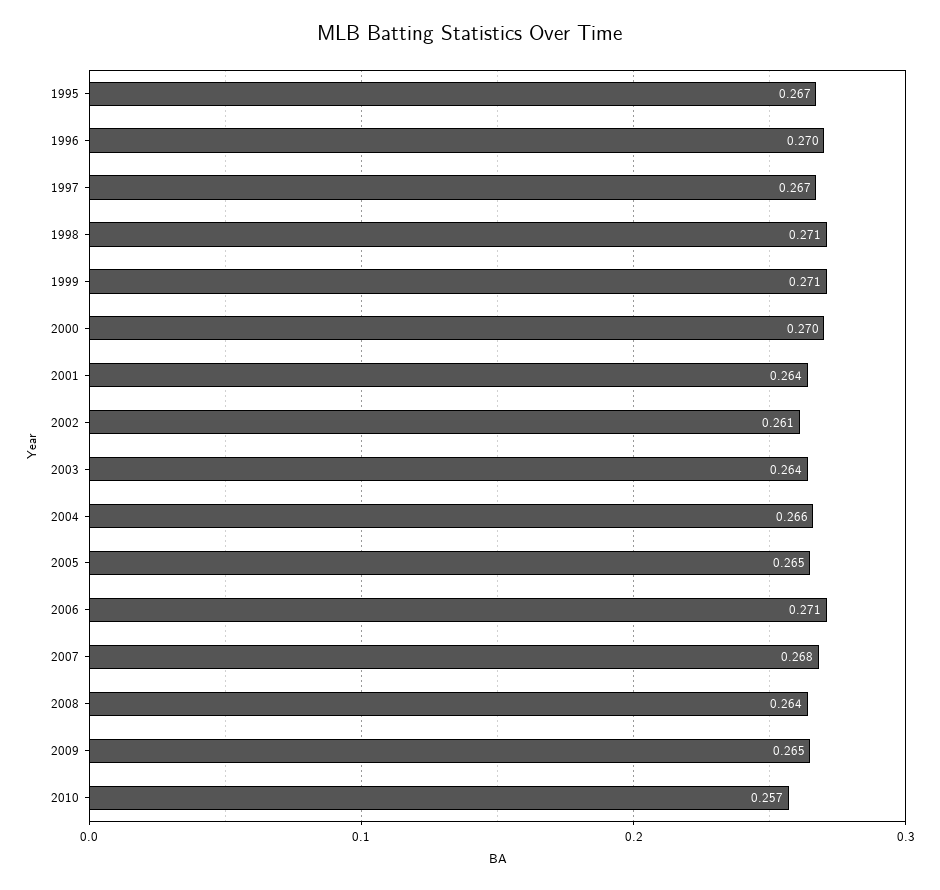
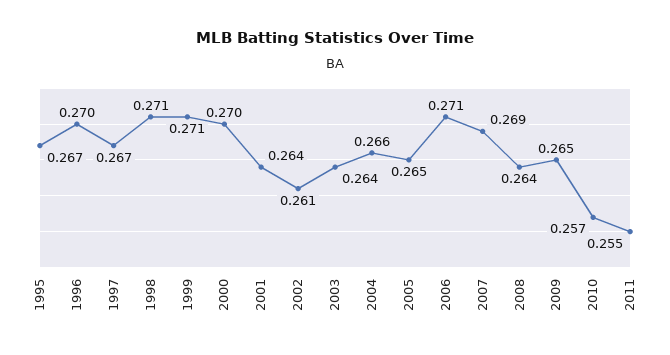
2007: 0.268 -> 0.269
2011: none -> 0.255

